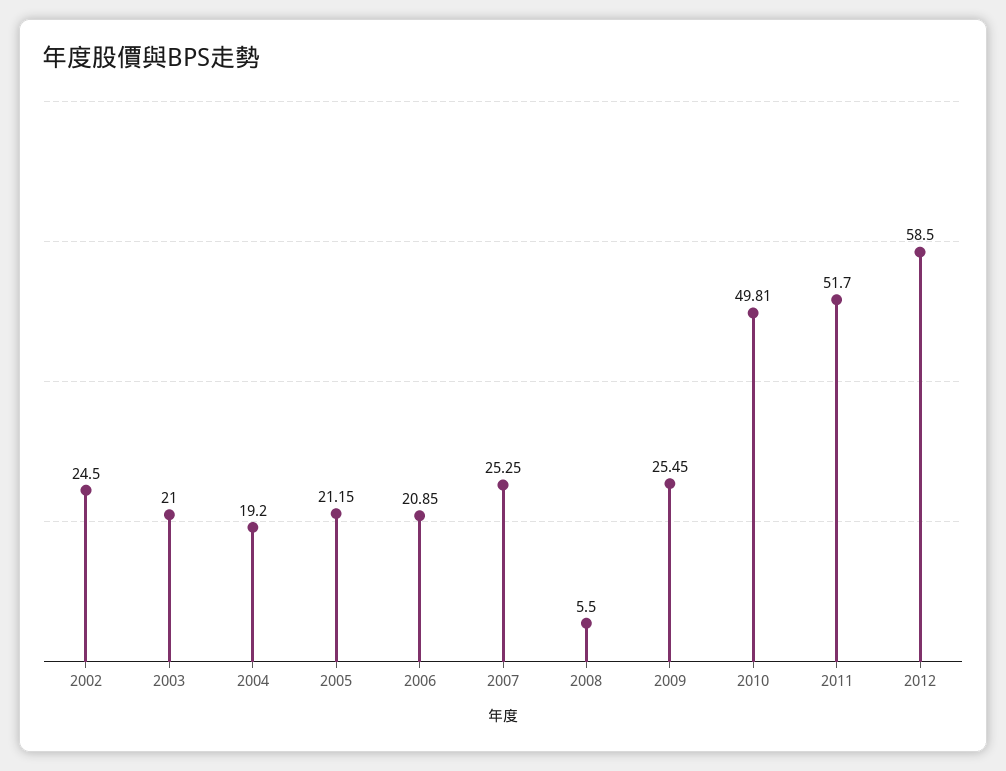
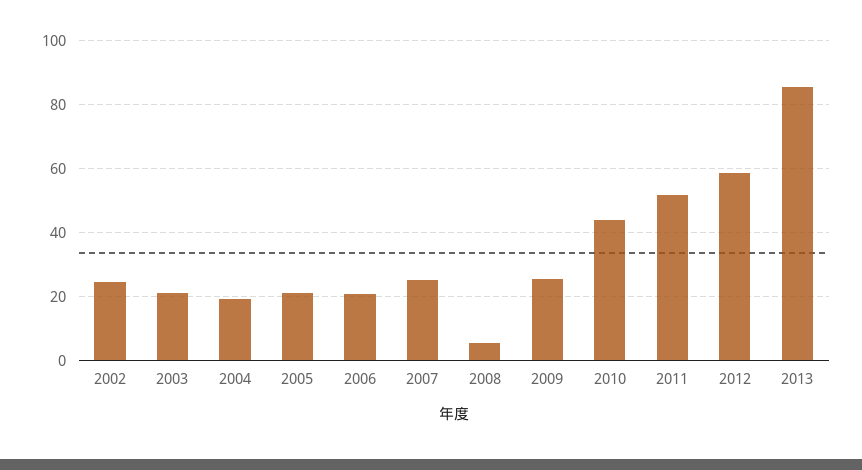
2010: 49.81 -> 44
2013: none -> 86

